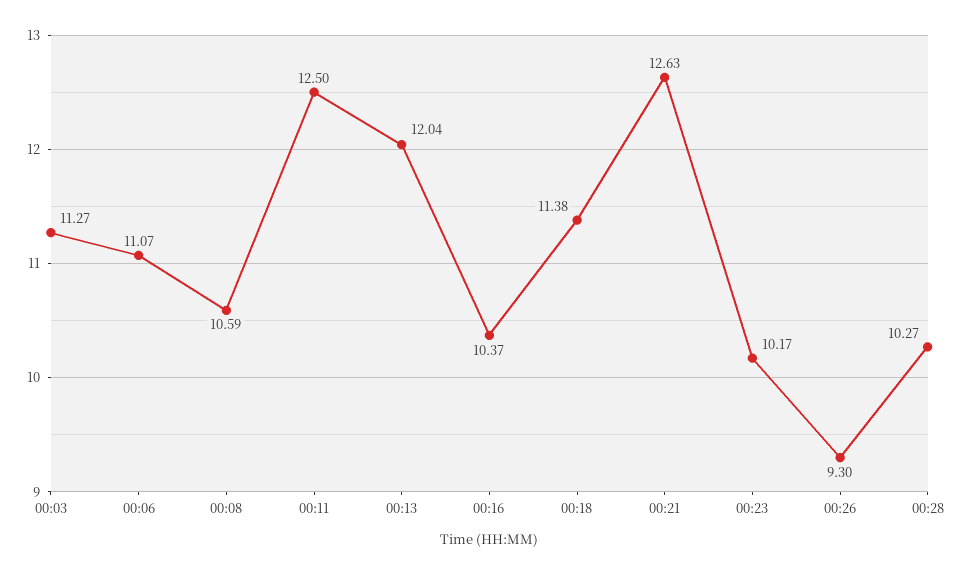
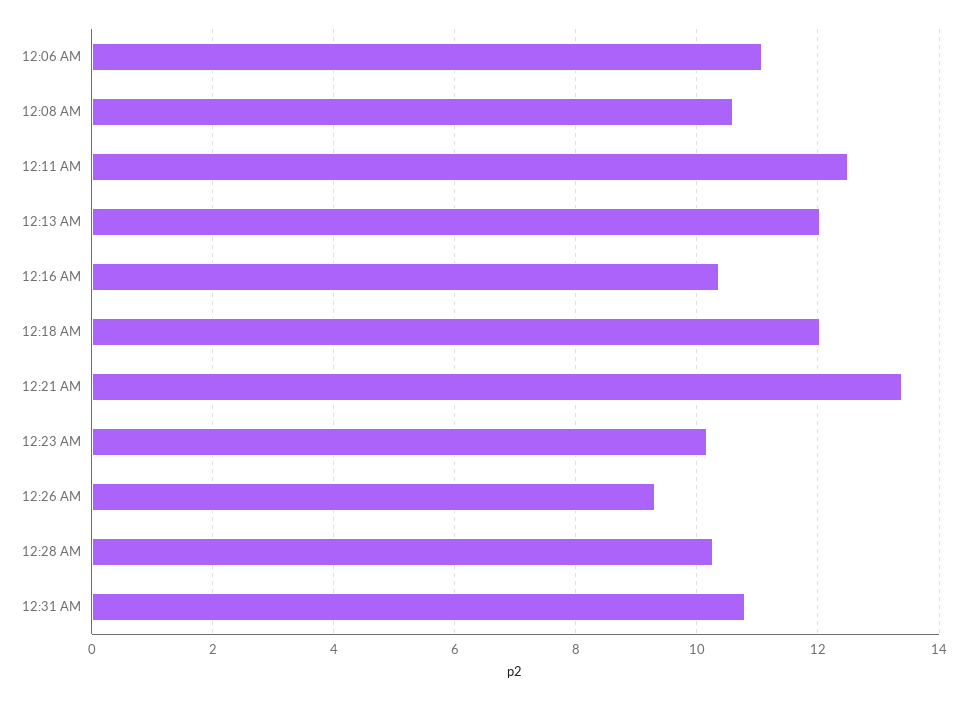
00:03: 11.27 -> none
00:18: 11.38 -> 12
00:21: 12.63 -> 13.4
12:31 AM: none -> 10.8

